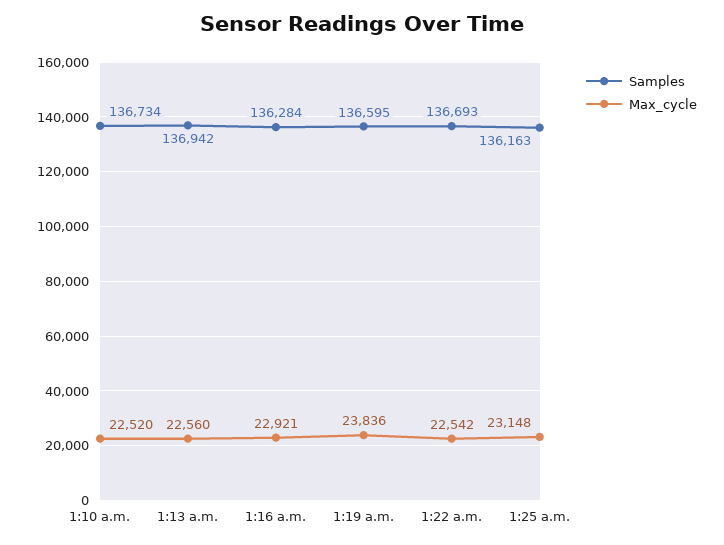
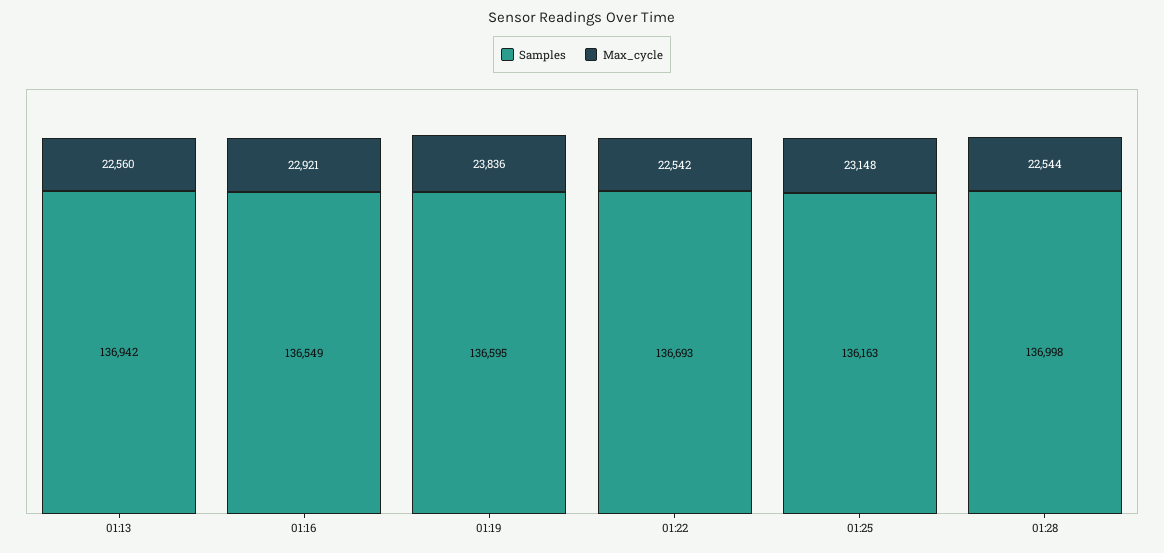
Samples, 1:10 a.m.: 136734 -> none
Max_cycle, 1:10 a.m.: 22520 -> none
Samples, 1:16 a.m.: 136284 -> 136549
Samples, 01:28: none -> 136998
Max_cycle, 01:28: none -> 22544

